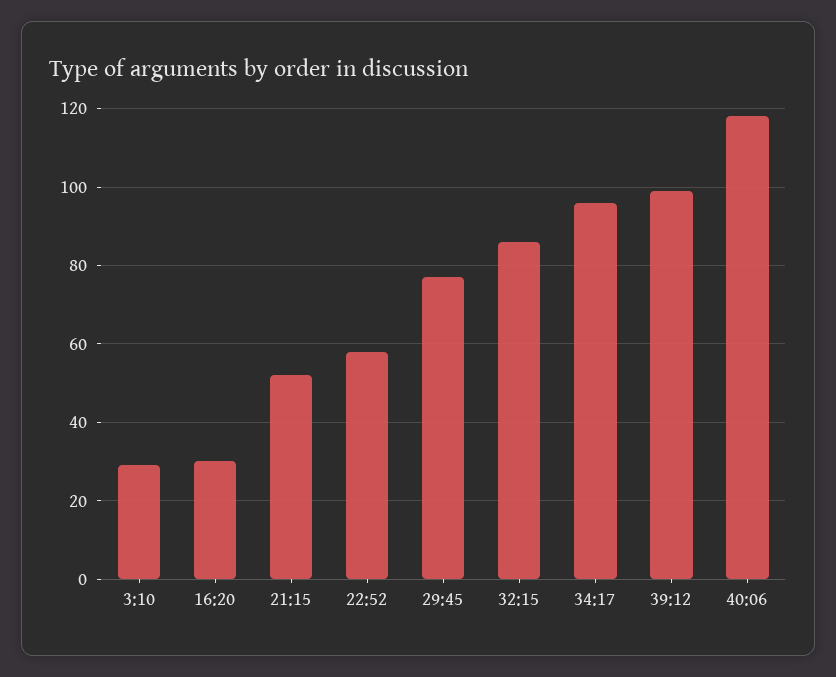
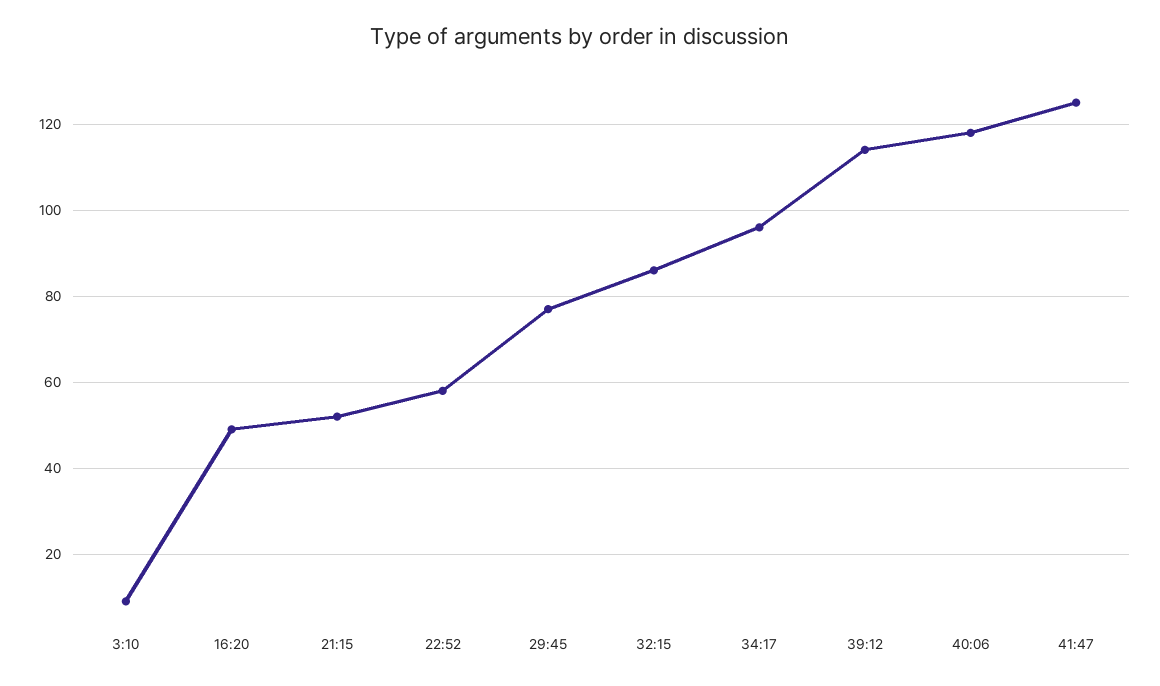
3:10: 30 -> 10
16:20: 30 -> 50
39:12: 100 -> 115
41:47: none -> 125

